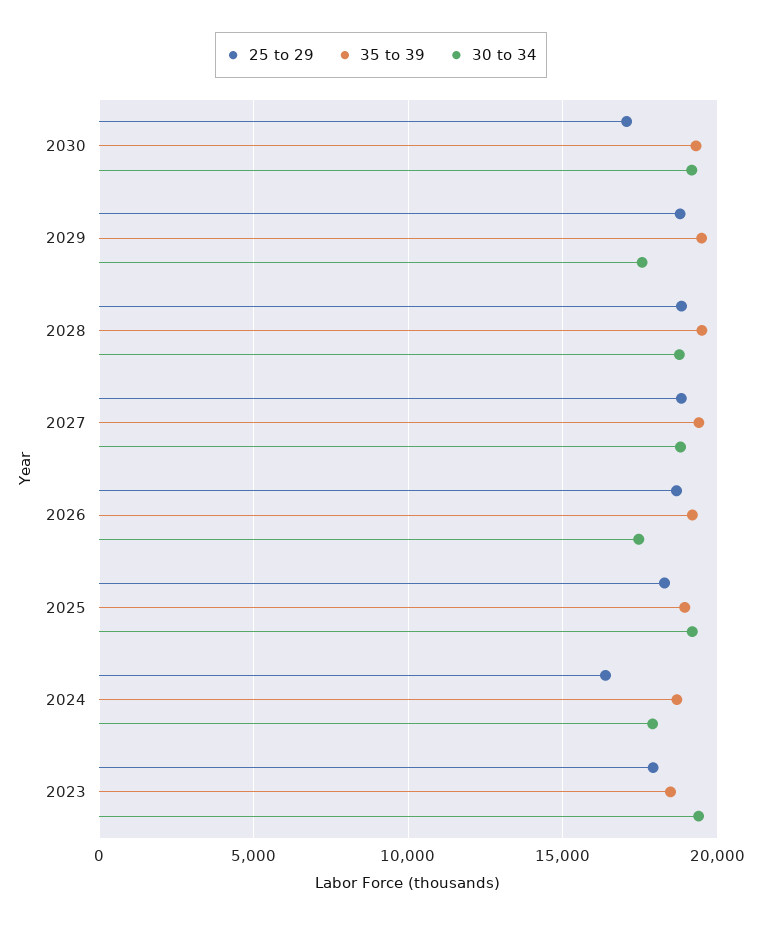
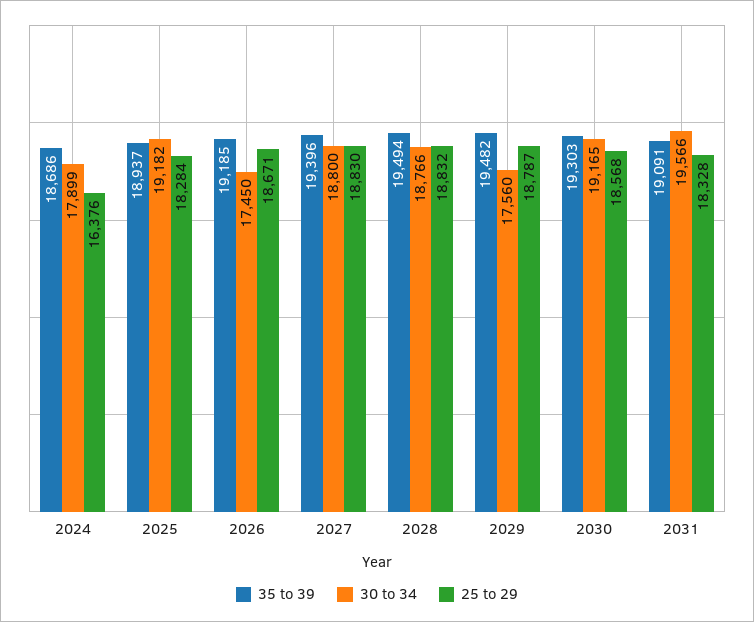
25 to 29, 2030: 17000 -> 18568
25 to 29, 2023: 18000 -> none
35 to 39, 2023: 18500 -> none
30 to 34, 2023: 19500 -> none
35 to 39, 2031: none -> 19091
30 to 34, 2031: none -> 19566
25 to 29, 2031: none -> 18328

